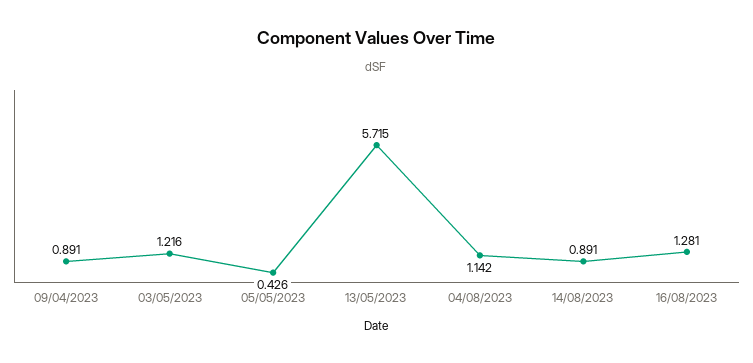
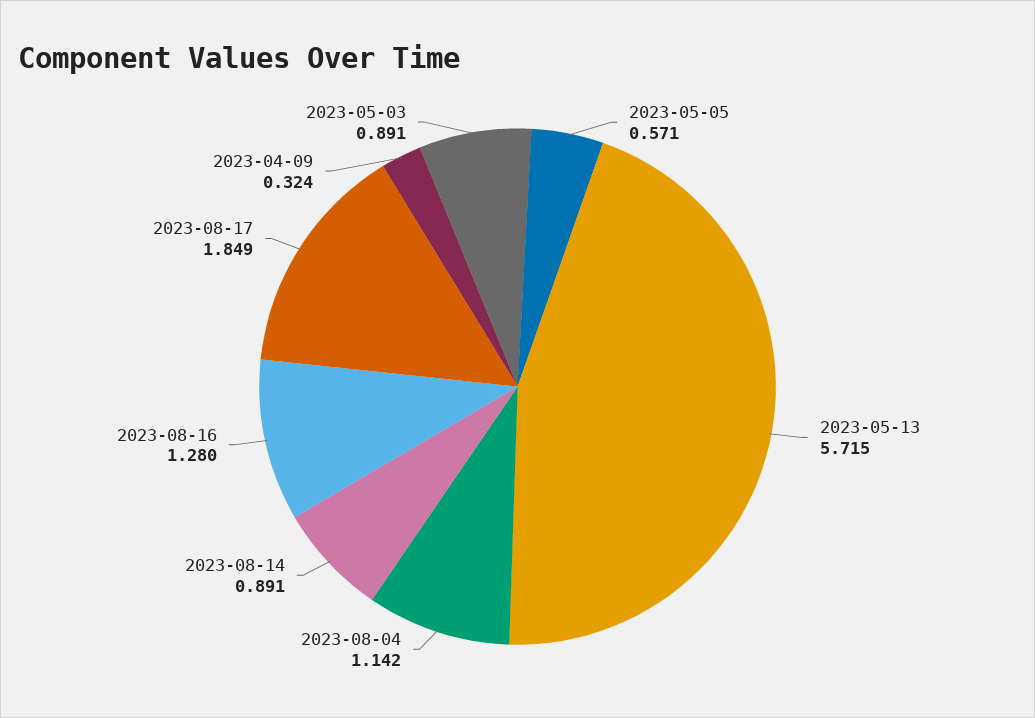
09/04/2023: 0.891 -> 0.324
03/05/2023: 1.216 -> 0.891
05/05/2023: 0.426 -> 0.571
16/08/2023: 1.281 -> 1.28
2023-08-17: none -> 1.849

